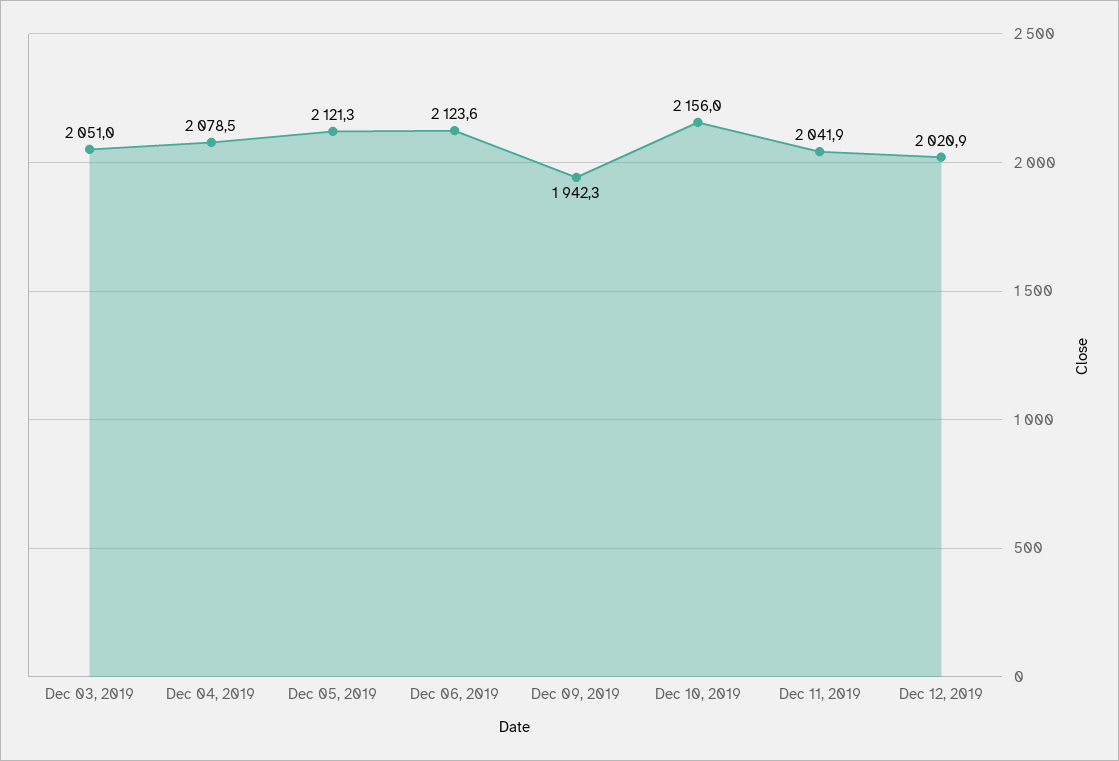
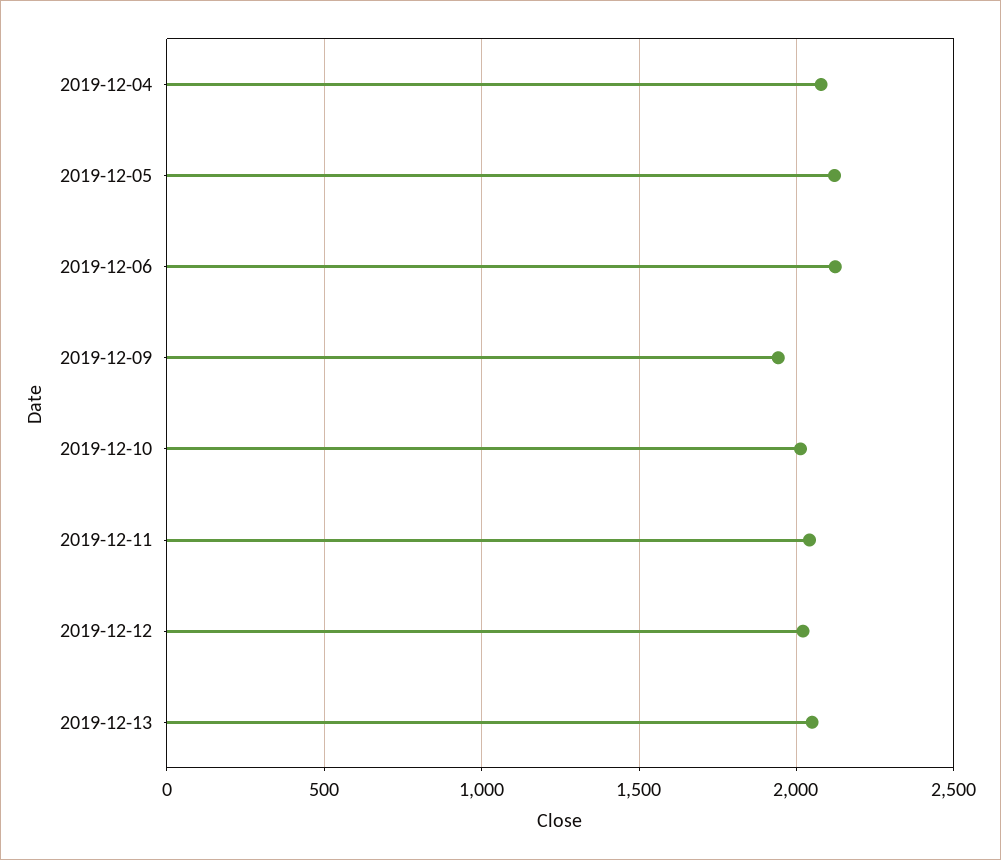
Dec 03, 2019: 2051 -> none
Dec 10, 2019: 2156 -> 2000
2019-12-13: none -> 2050

